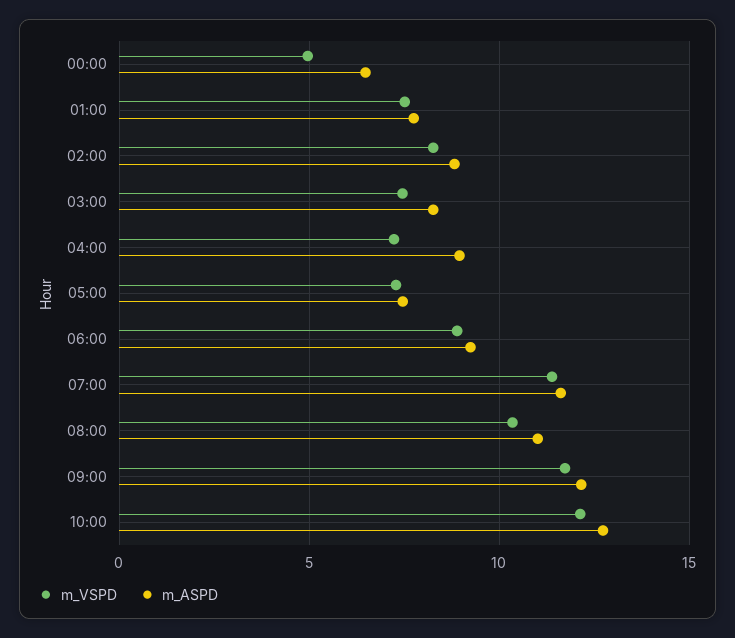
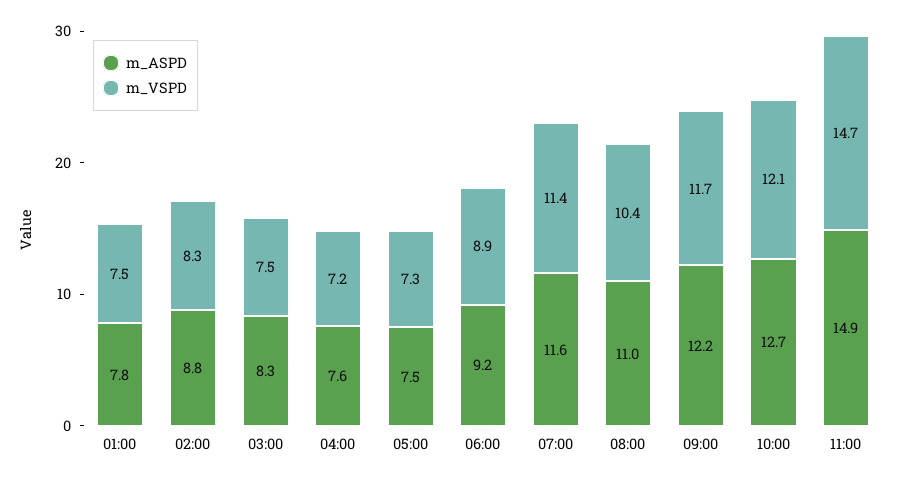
m_VSPD, 00:00: 5 -> none
m_ASPD, 00:00: 6.5 -> none
m_ASPD, 04:00: 9 -> 7.6
m_ASPD, 11:00: none -> 14.9
m_VSPD, 11:00: none -> 14.7

